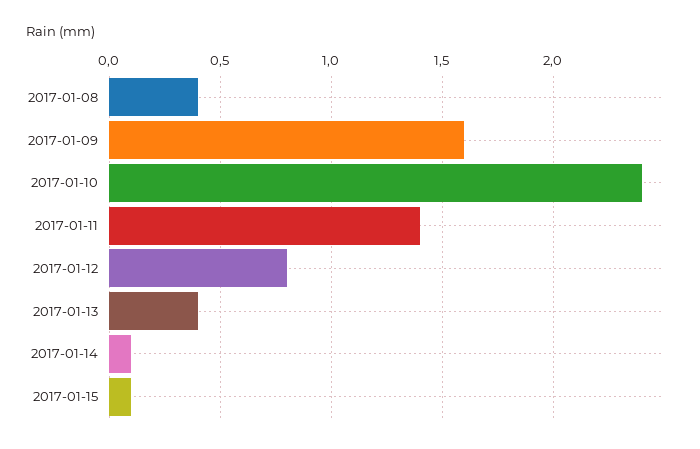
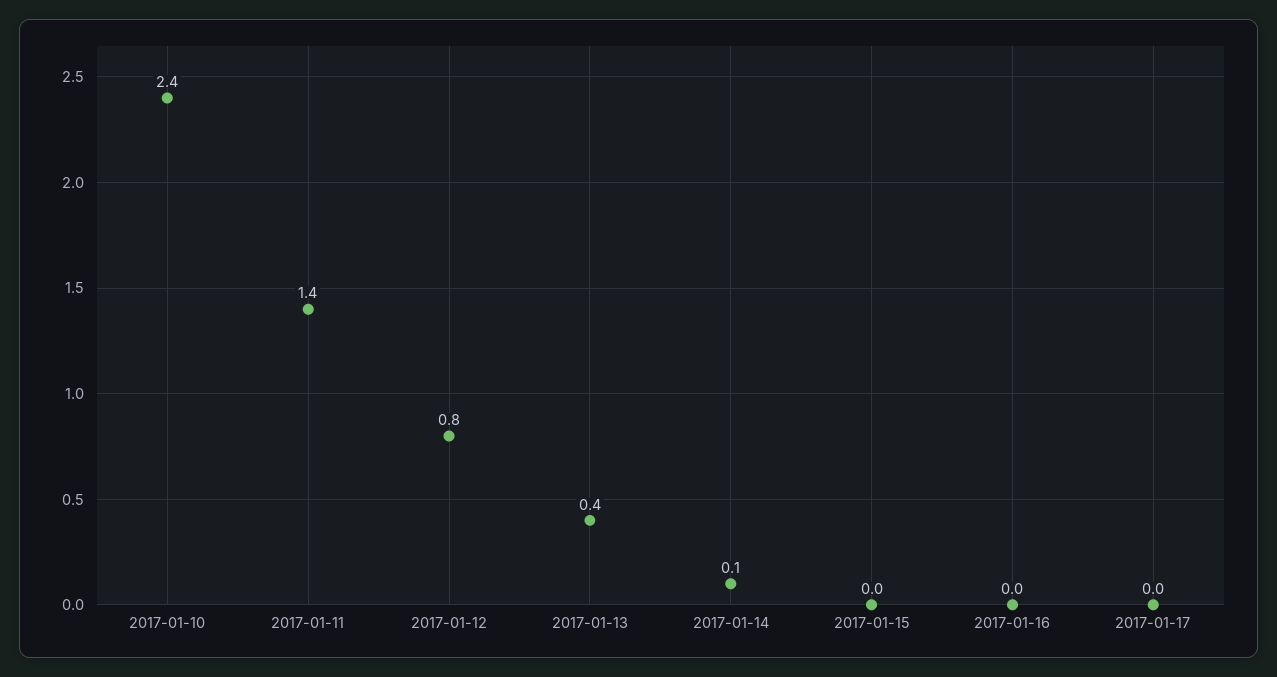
2017-01-08: 0.4 -> none
2017-01-09: 1.6 -> none
2017-01-15: 0.1 -> 0
2017-01-16: none -> 0
2017-01-17: none -> 0

